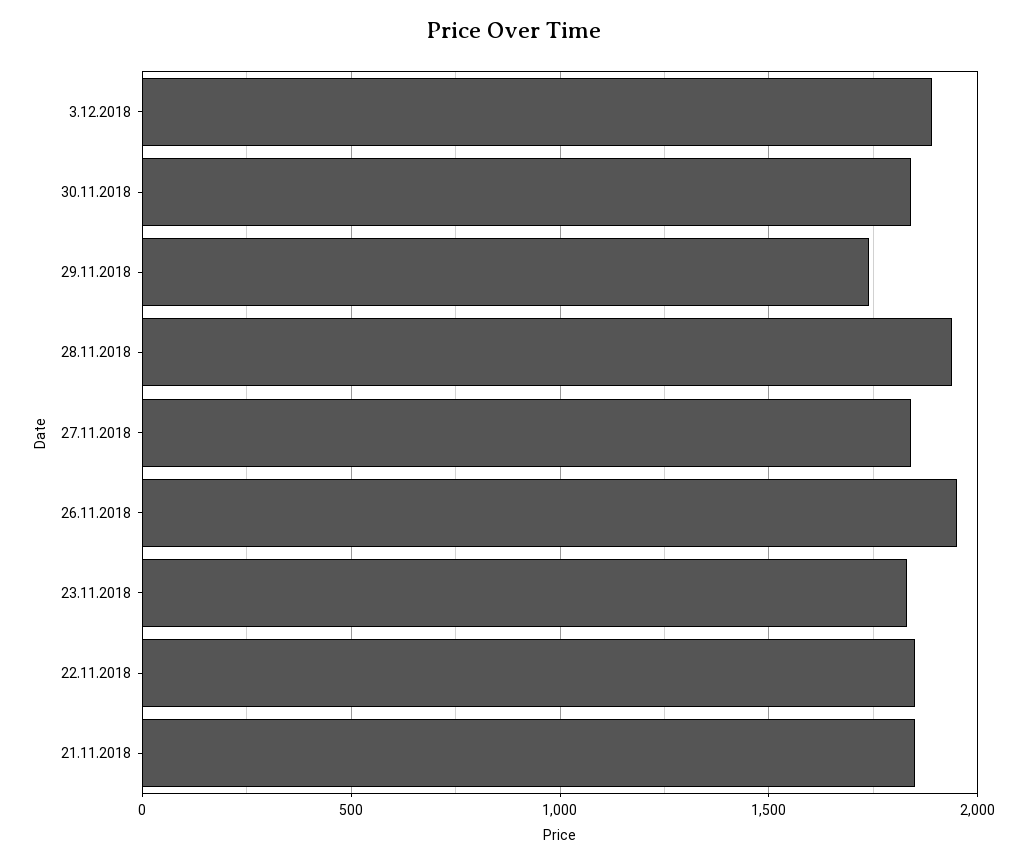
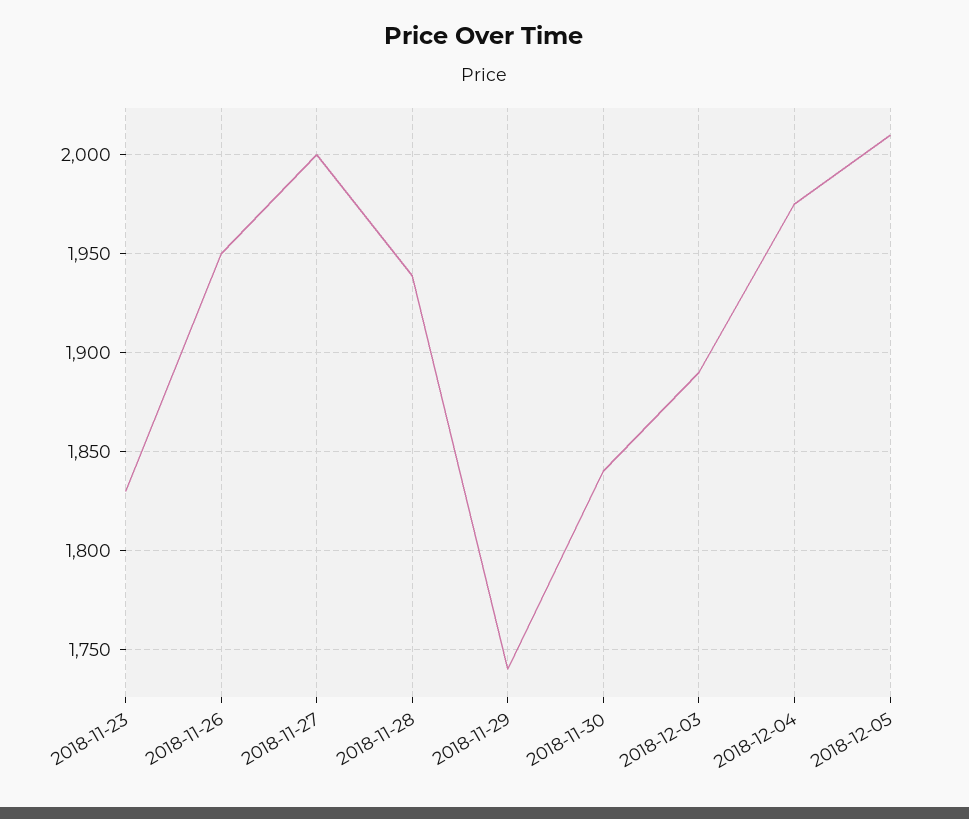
27.11.2018: 1850 -> 2000
22.11.2018: 1850 -> none
21.11.2018: 1850 -> none
2018-12-04: none -> 1975
2018-12-05: none -> 2010

